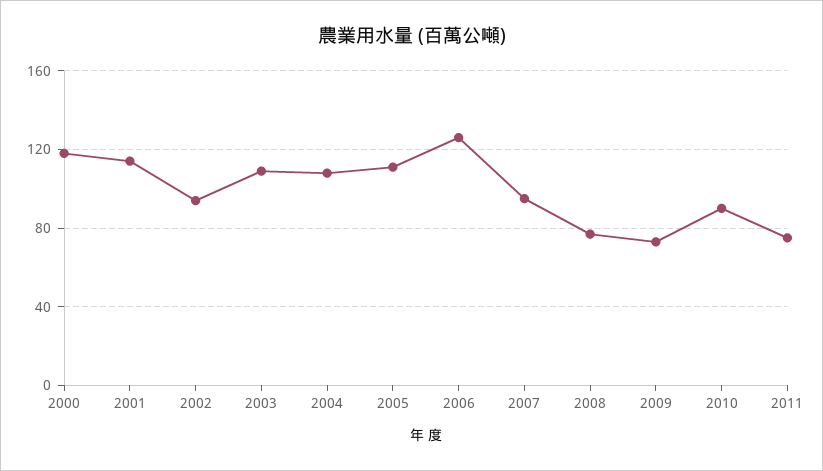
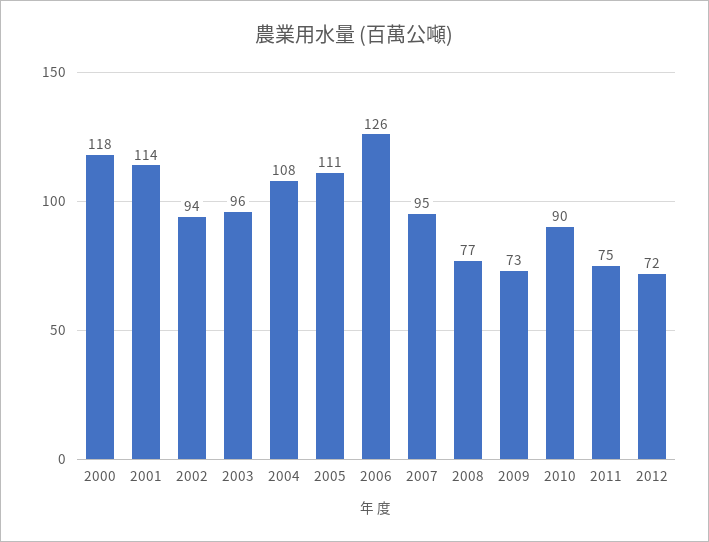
2003: 110 -> 96
2012: none -> 72

